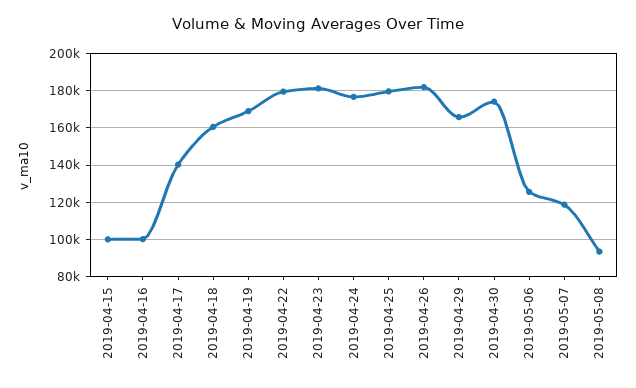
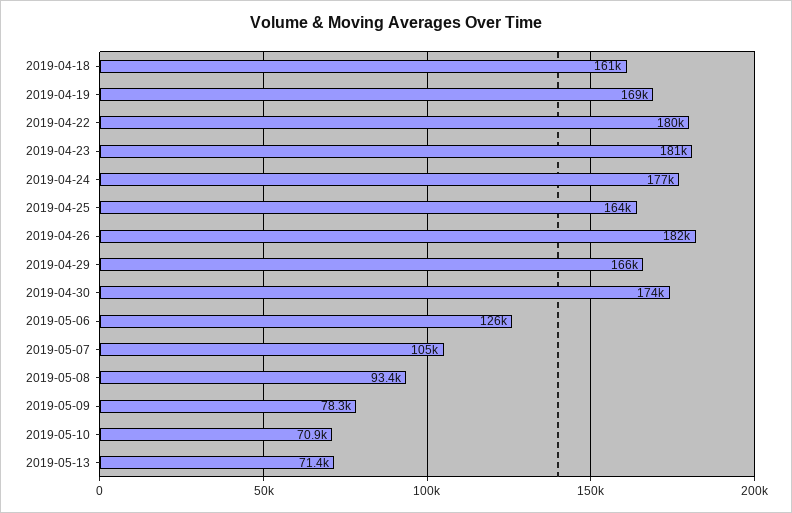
2019-04-15: 100000 -> none
2019-04-16: 100000 -> none
2019-04-17: 140000 -> none
2019-04-25: 180000 -> 164000
2019-05-07: 120000 -> 105000
2019-05-09: none -> 78300
2019-05-10: none -> 70900
2019-05-13: none -> 71400

